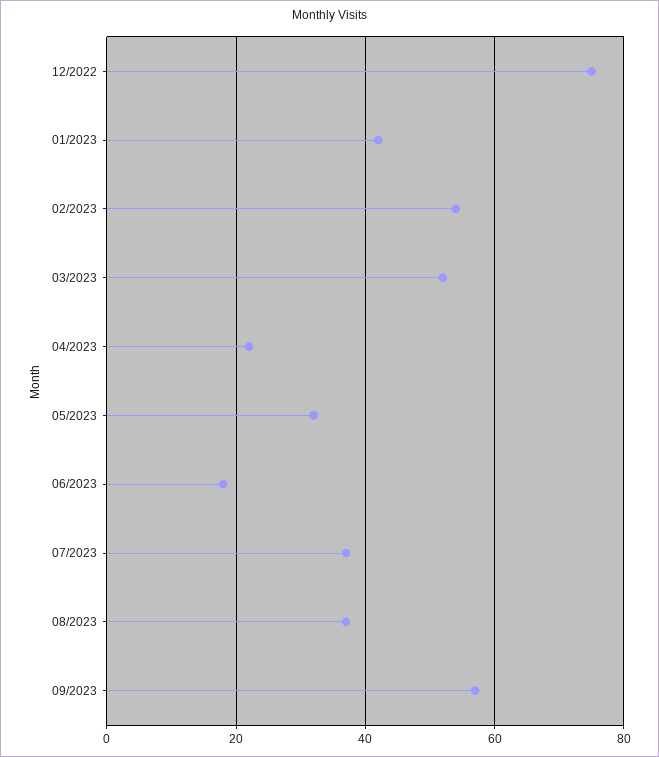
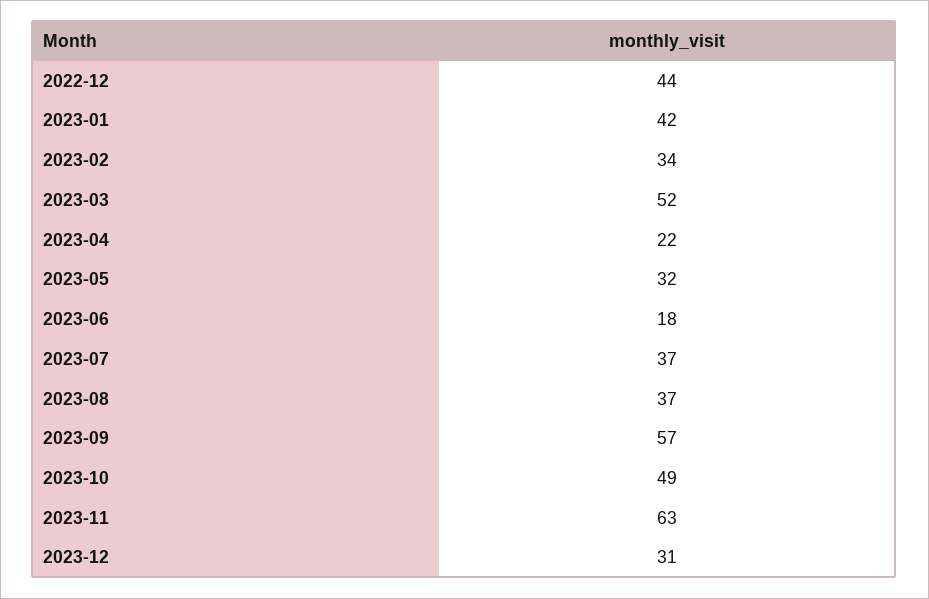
12/2022: 75 -> 44
02/2023: 55 -> 34
2023-10: none -> 49
2023-11: none -> 63
2023-12: none -> 31

